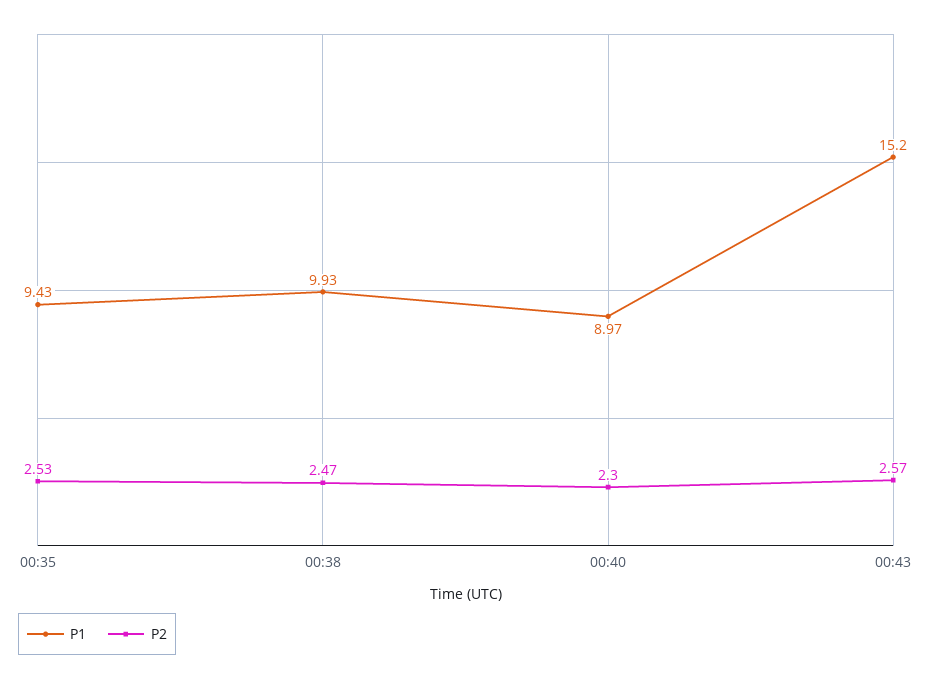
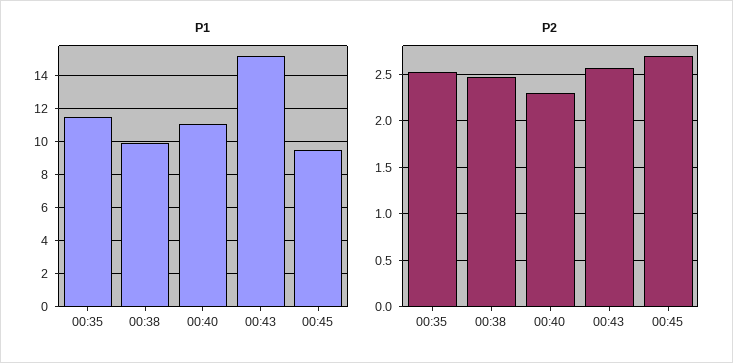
P1, 00:35: 9.43 -> 11.5
P1, 00:40: 8.97 -> 11
P1, 00:45: none -> 9.5
P2, 00:45: none -> 2.7

